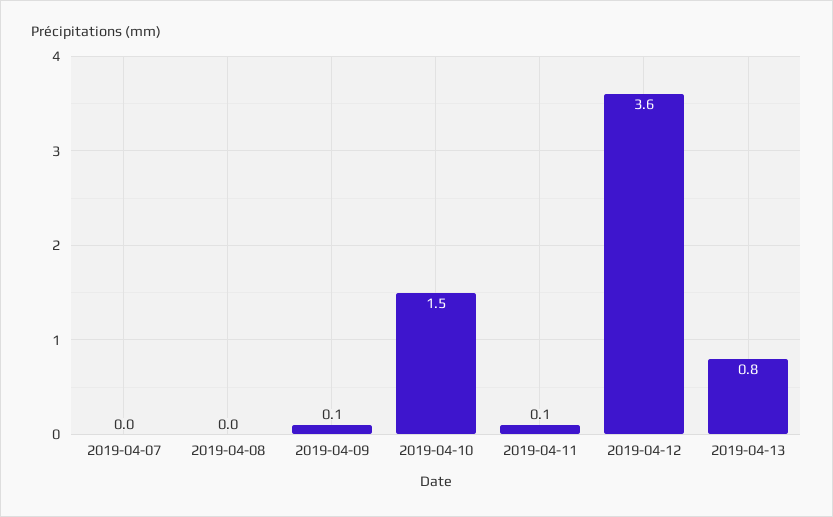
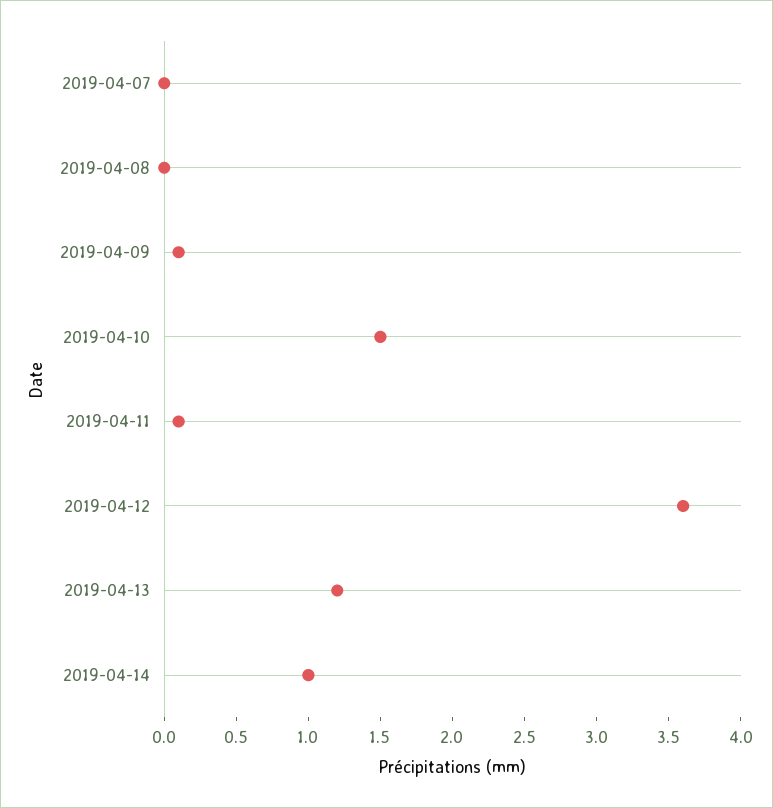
2019-04-13: 0.8 -> 1.2
2019-04-14: none -> 1

